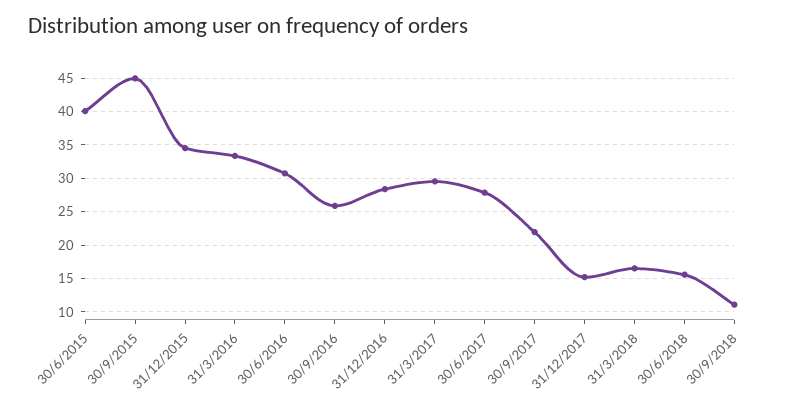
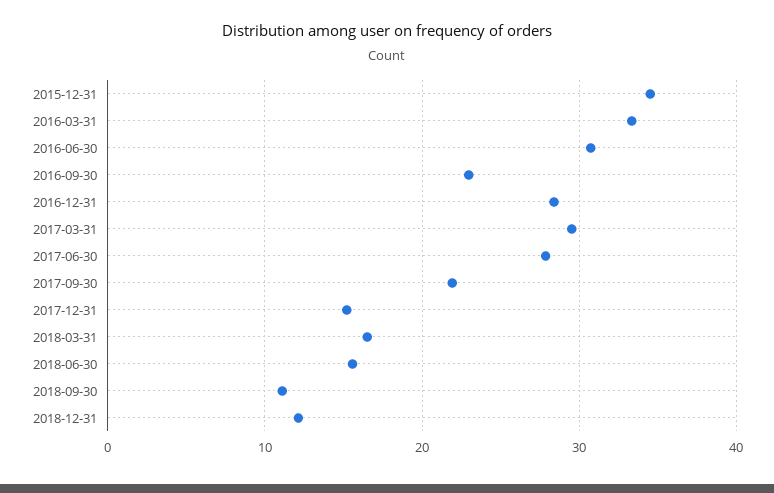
30/6/2015: 40 -> none
30/9/2015: 45 -> none
30/9/2016: 26 -> 23
2018-12-31: none -> 12

